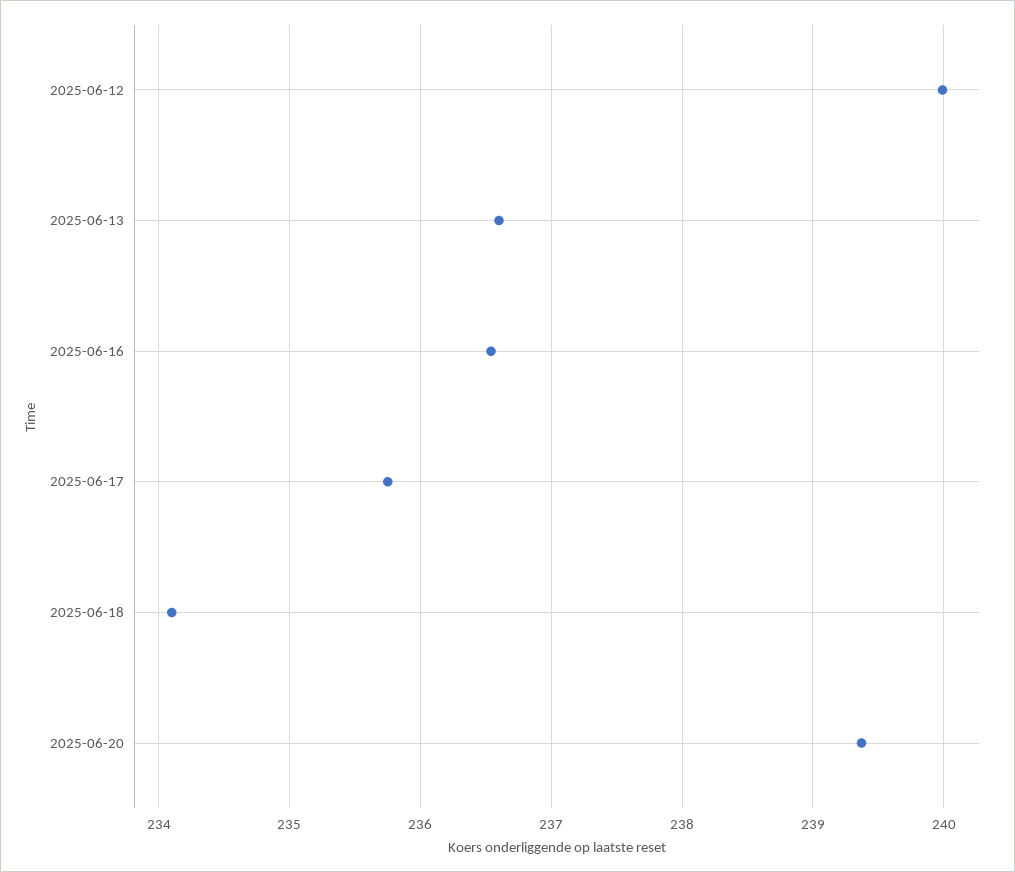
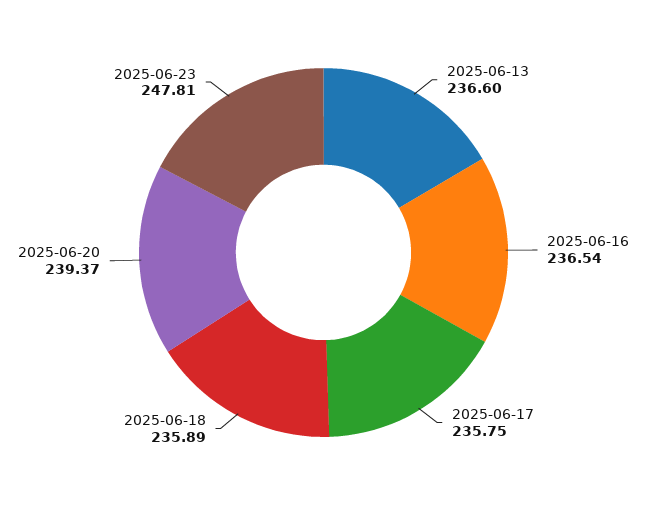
2025-06-12: 240 -> none
2025-06-18: 234.1 -> 235.89
2025-06-23: none -> 247.81

